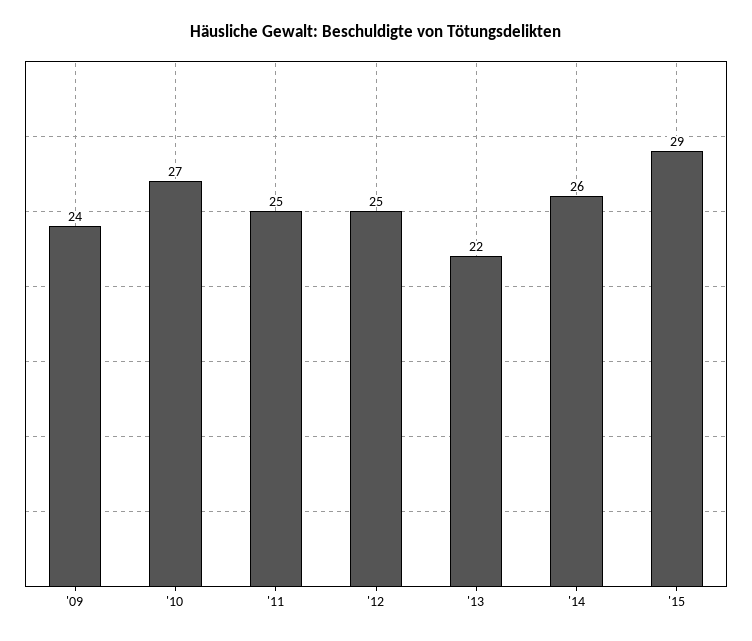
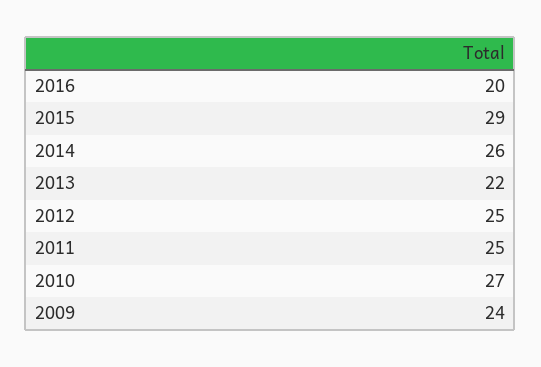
2016: none -> 20

